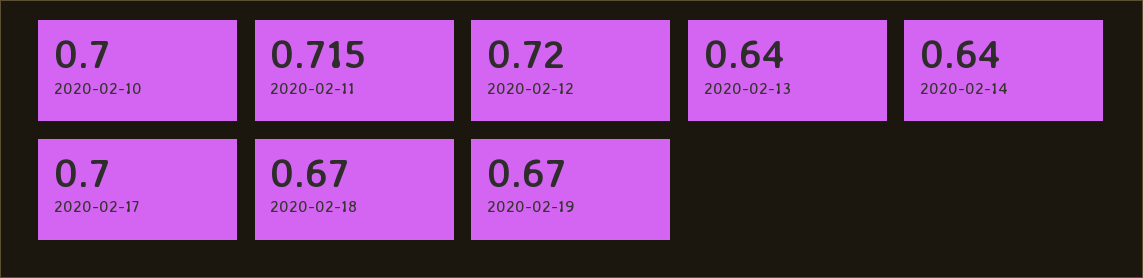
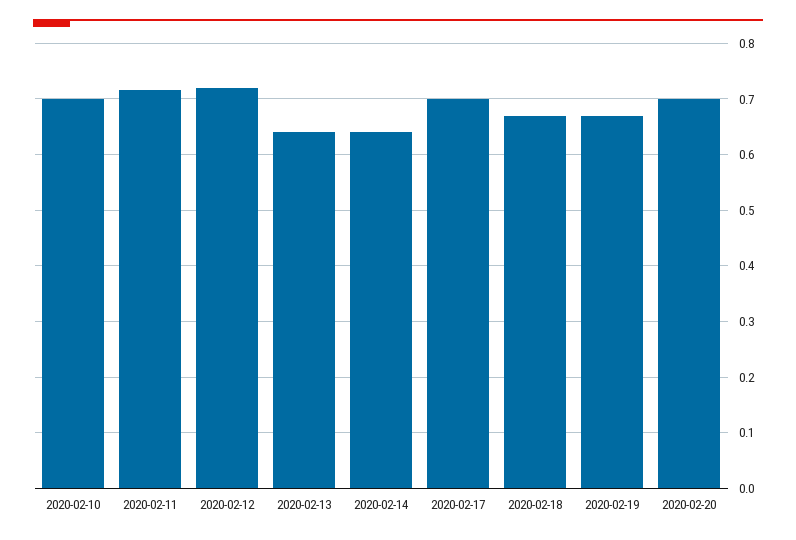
2020-02-20: none -> 0.7

